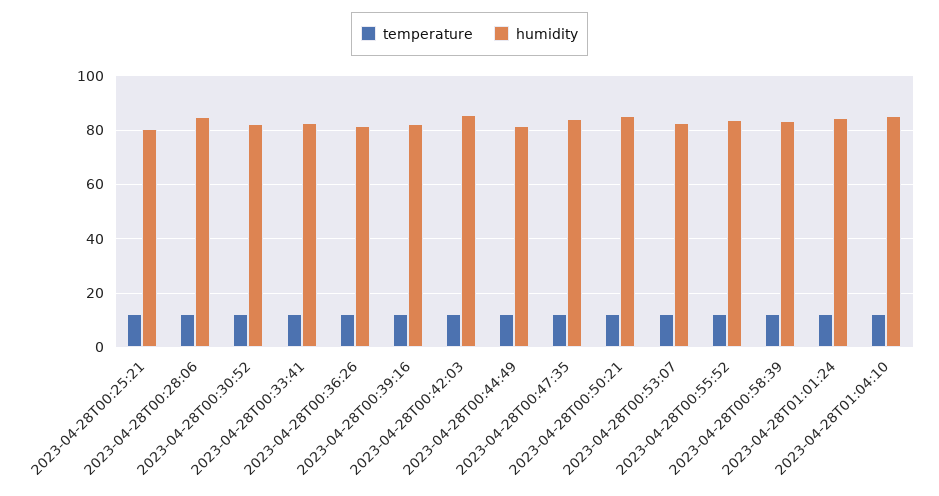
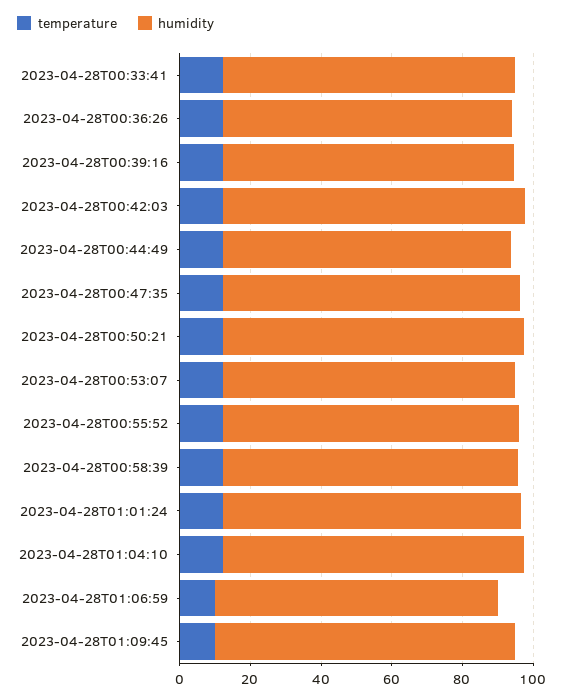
temperature, 2023-04-28T00:25:21: 12.5 -> none
humidity, 2023-04-28T00:25:21: 80 -> none
temperature, 2023-04-28T00:28:06: 12.5 -> none
humidity, 2023-04-28T00:28:06: 85 -> none
temperature, 2023-04-28T00:30:52: 12.5 -> none
humidity, 2023-04-28T00:30:52: 82.5 -> none
temperature, 2023-04-28T01:06:59: none -> 10
humidity, 2023-04-28T01:06:59: none -> 80
temperature, 2023-04-28T01:09:45: none -> 10
humidity, 2023-04-28T01:09:45: none -> 85

